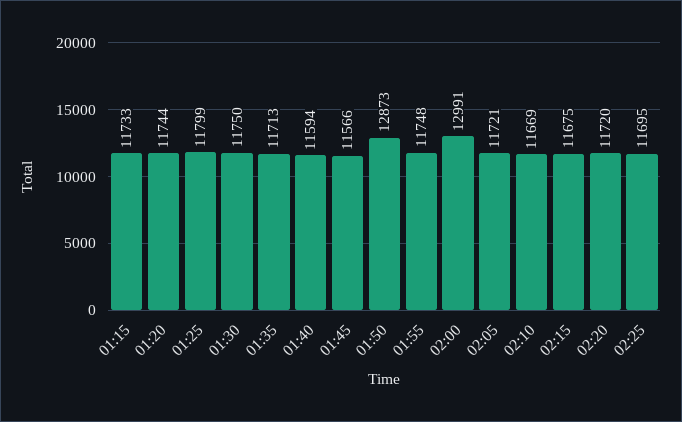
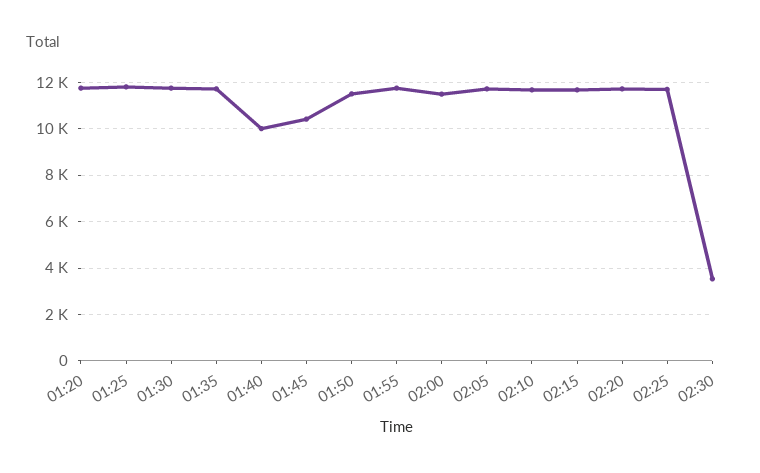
01:15: 11733 -> none
01:40: 11594 -> 10000
01:45: 11566 -> 10500
01:50: 12873 -> 11500
02:00: 12991 -> 11500
02:30: none -> 3500

